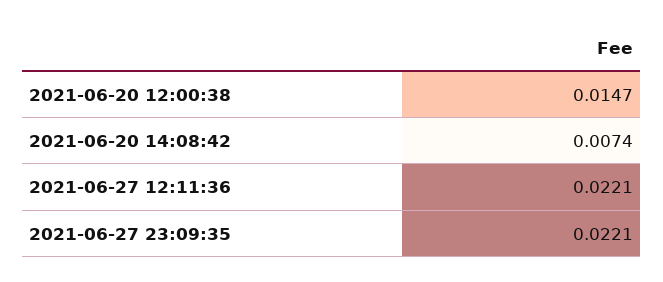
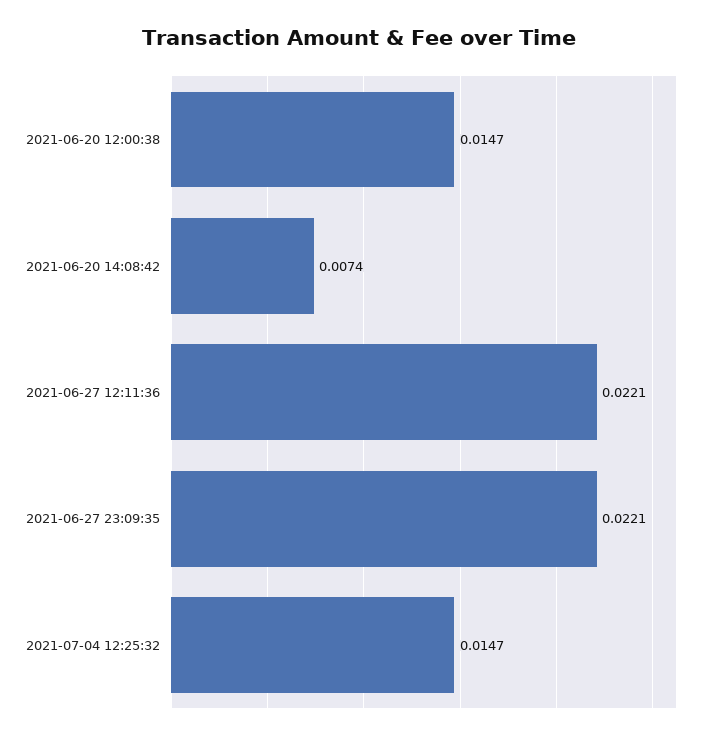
2021-07-04 12:25:32: none -> 0.0147

